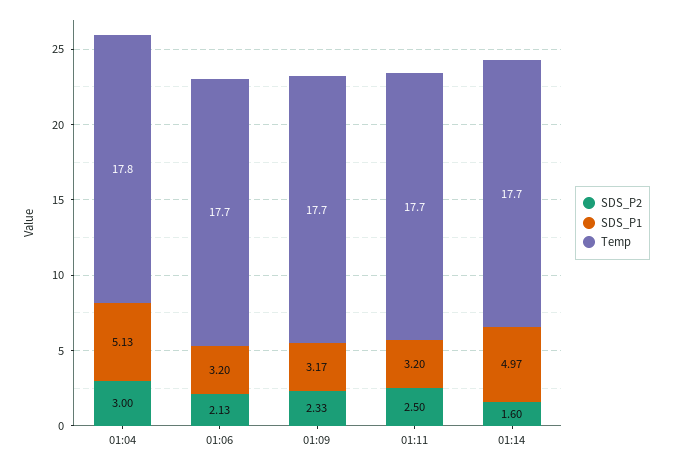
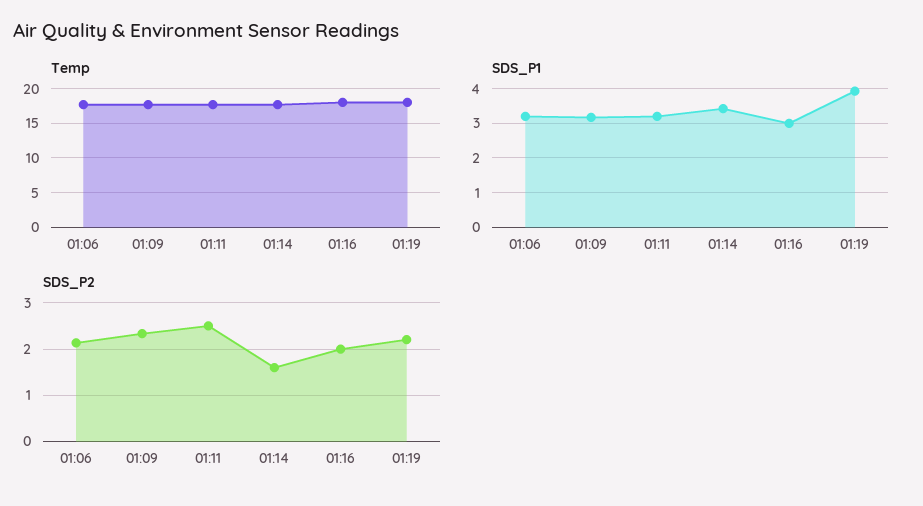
SDS_P2, 01:04: 3 -> none
SDS_P1, 01:04: 5.13 -> none
Temp, 01:04: 17.8 -> none
SDS_P1, 01:14: 4.97 -> 3.4
Temp, 01:16: none -> 18
Temp, 01:19: none -> 18
SDS_P1, 01:16: none -> 3
SDS_P1, 01:19: none -> 4
SDS_P2, 01:16: none -> 2
SDS_P2, 01:19: none -> 2.2

